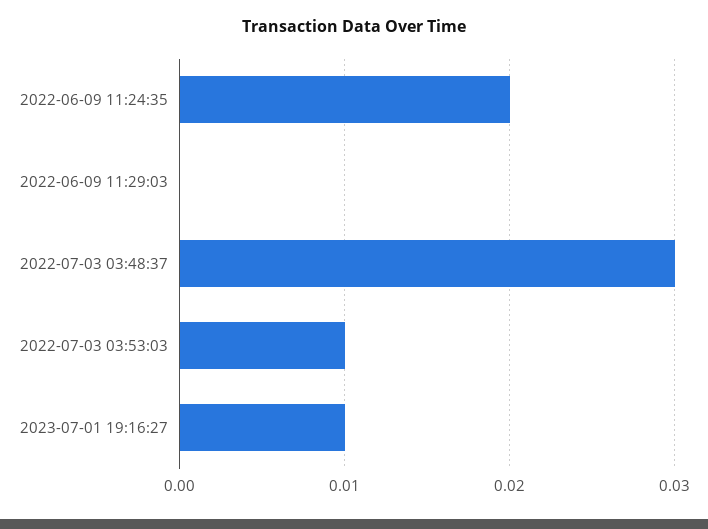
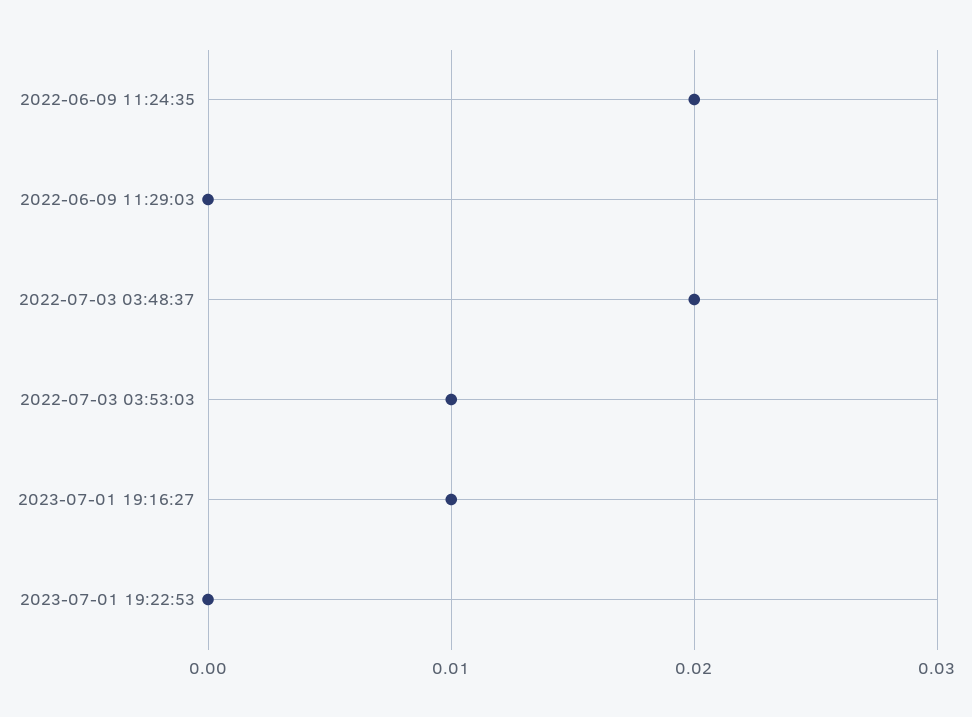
2022-07-03 03:48:37: 0.03 -> 0.02
2023-07-01 19:22:53: none -> 0

